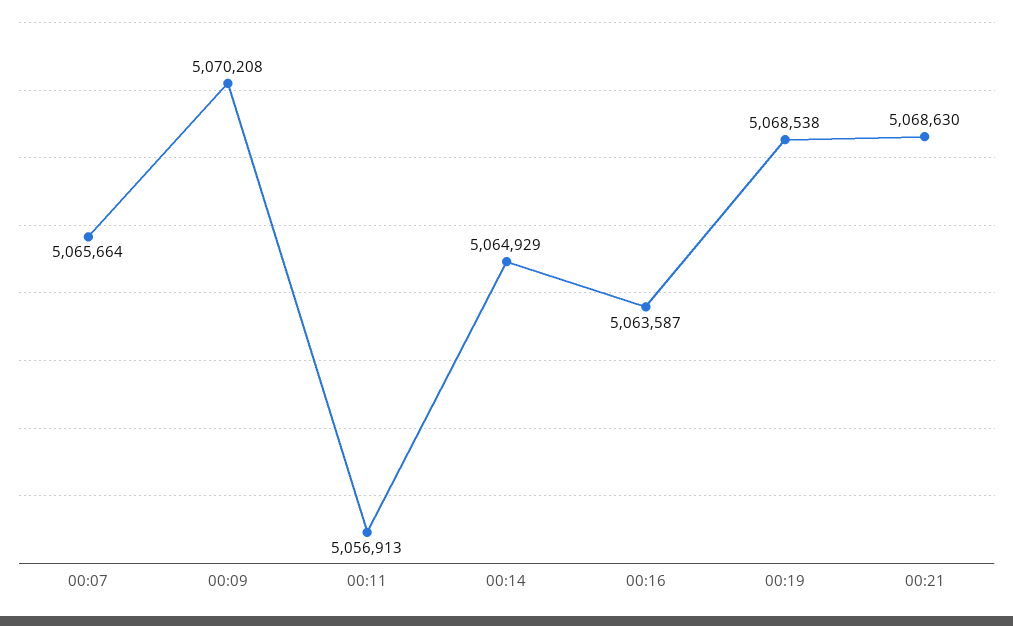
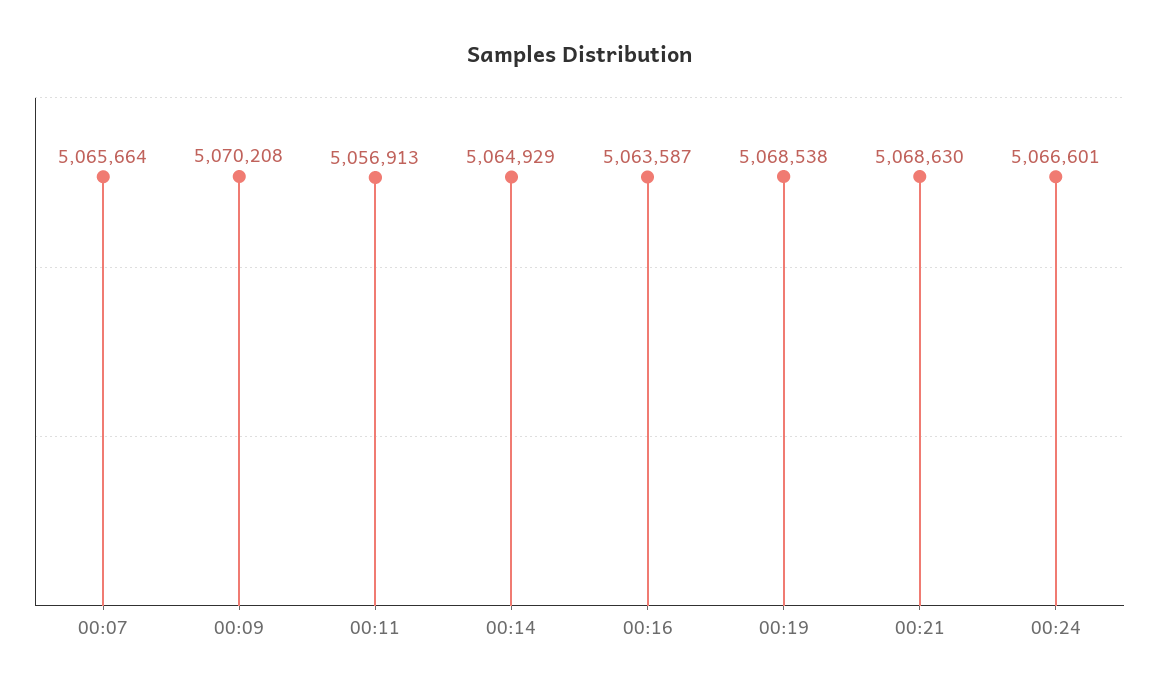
00:24: none -> 5066601

